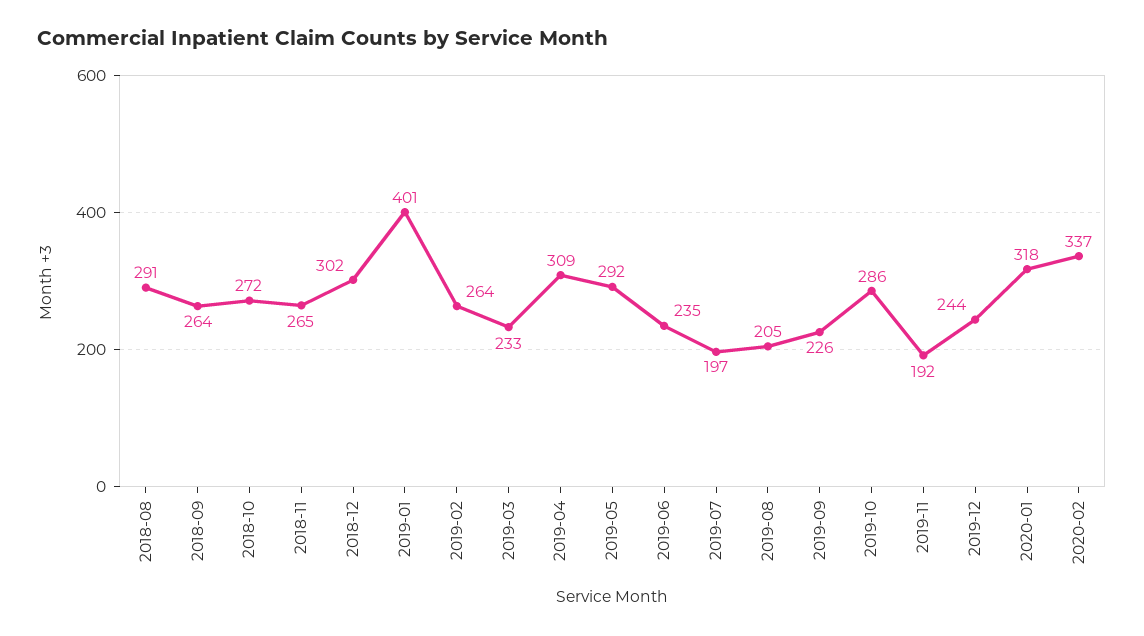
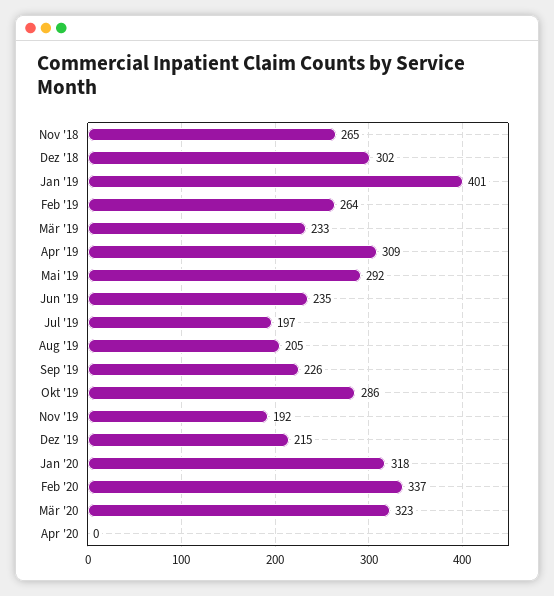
2018-08: 291 -> none
2018-09: 264 -> none
2018-10: 272 -> none
2019-12: 244 -> 215
Mär '20: none -> 323
Apr '20: none -> 0

